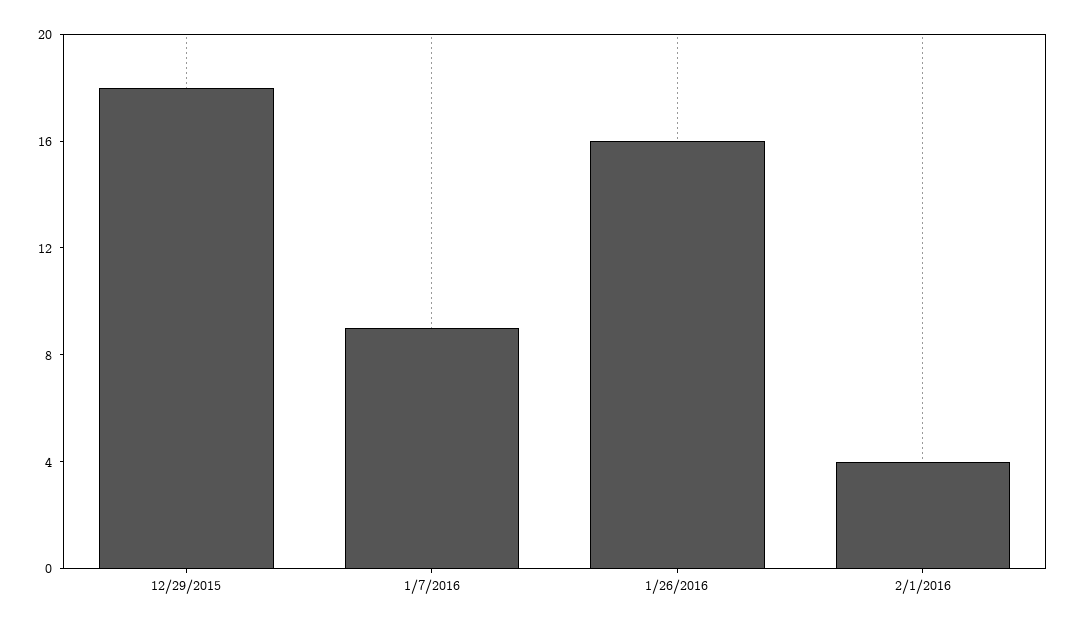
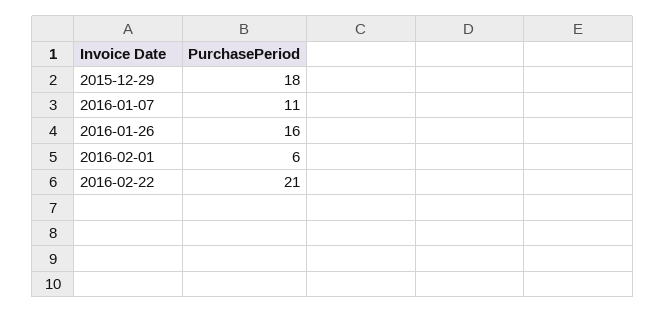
1/7/2016: 9 -> 11
2/1/2016: 4 -> 6
2016-02-22: none -> 21

